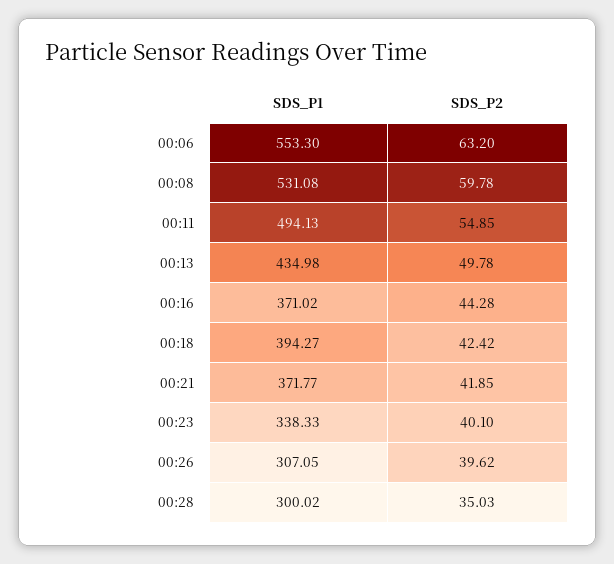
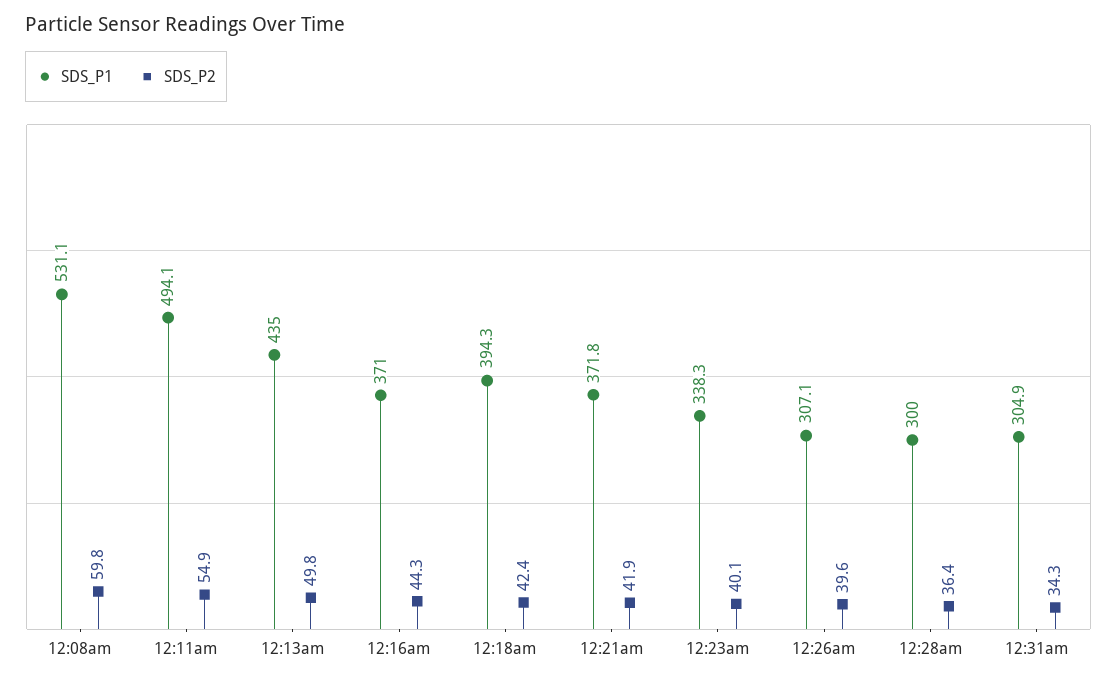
SDS_P1, 00:06: 553.3 -> none
SDS_P2, 00:06: 63.2 -> none
SDS_P2, 00:28: 35.03 -> 36.4
SDS_P1, 12:31am: none -> 304.9
SDS_P2, 12:31am: none -> 34.3

